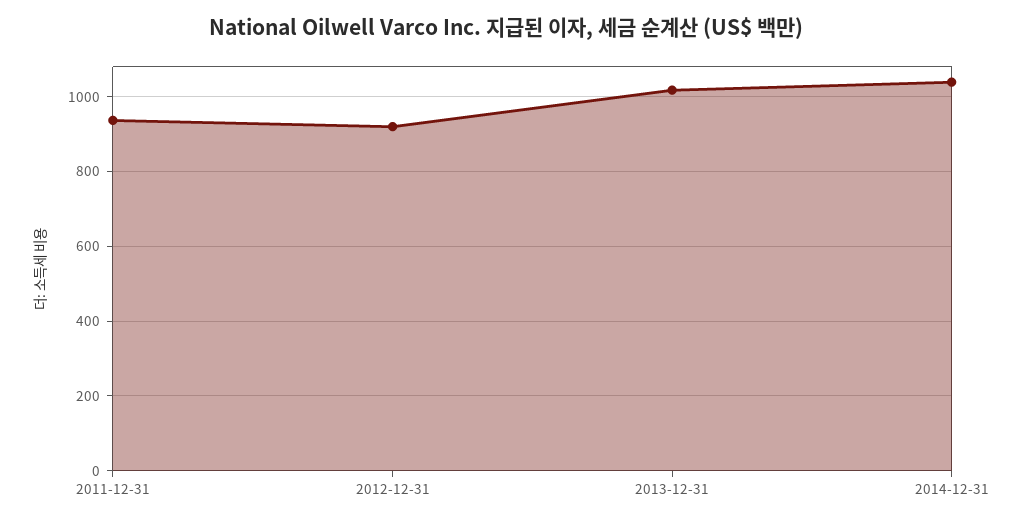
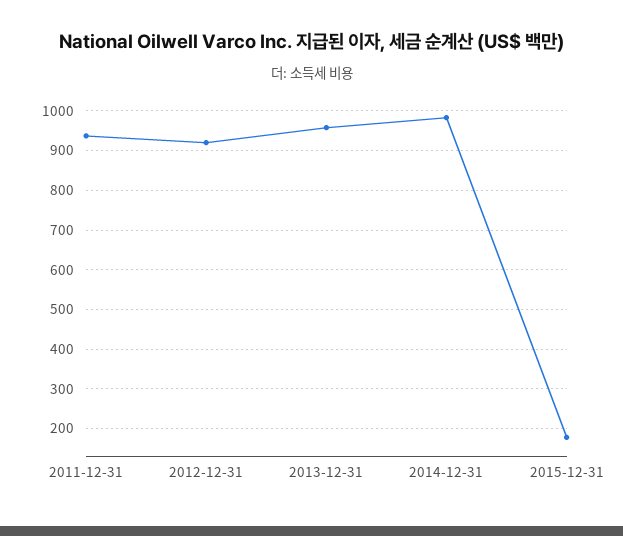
2013-12-31: 1020 -> 960
2014-12-31: 1040 -> 980
2015-12-31: none -> 180

